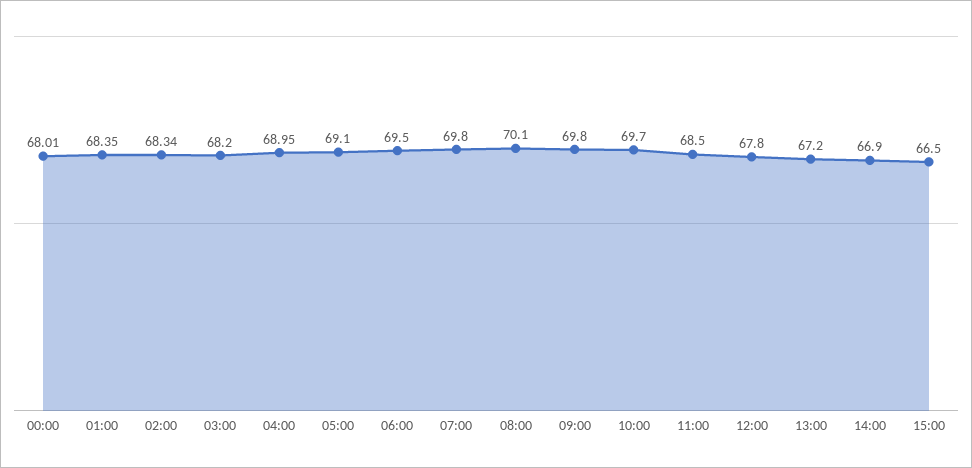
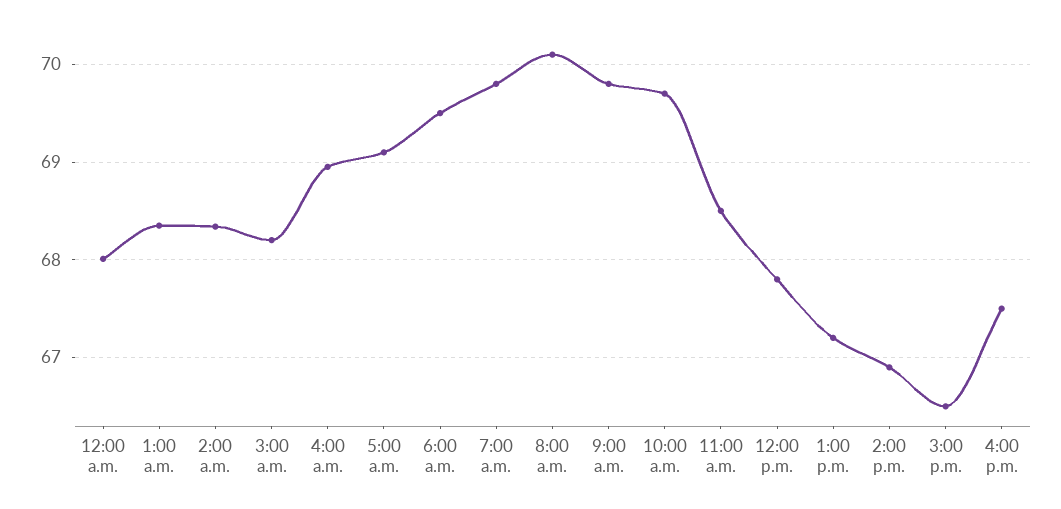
4:00 p.m.: none -> 67.5

